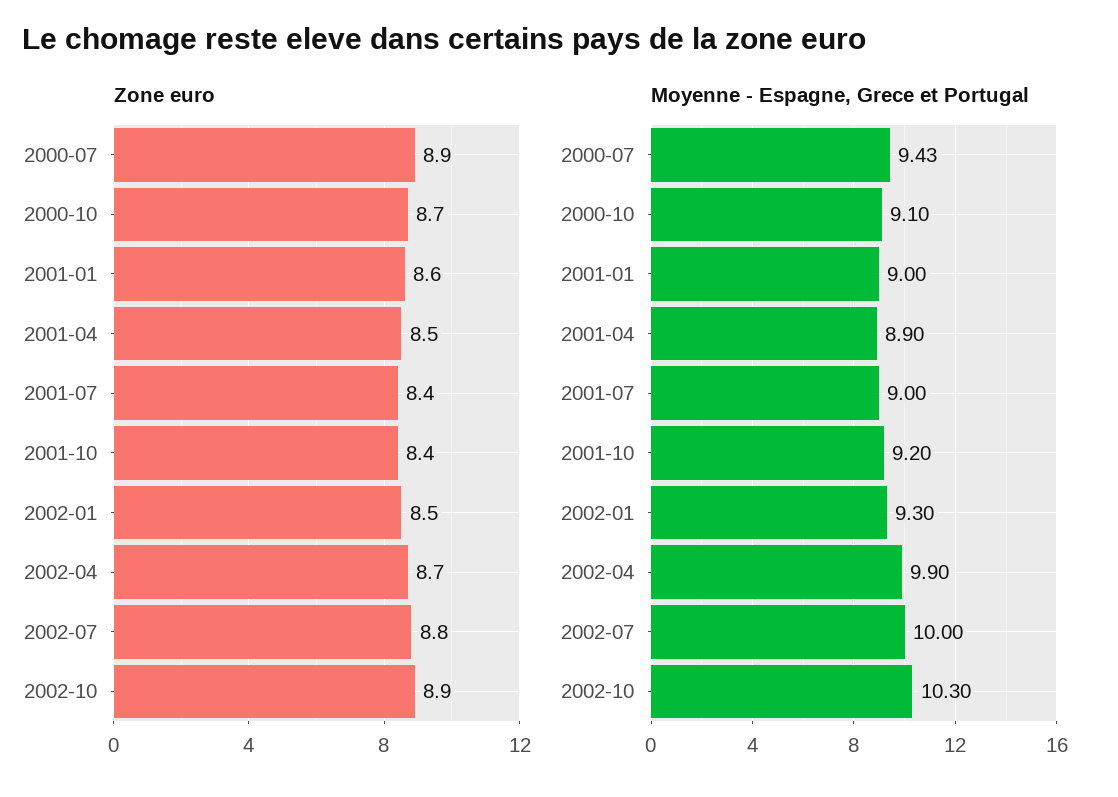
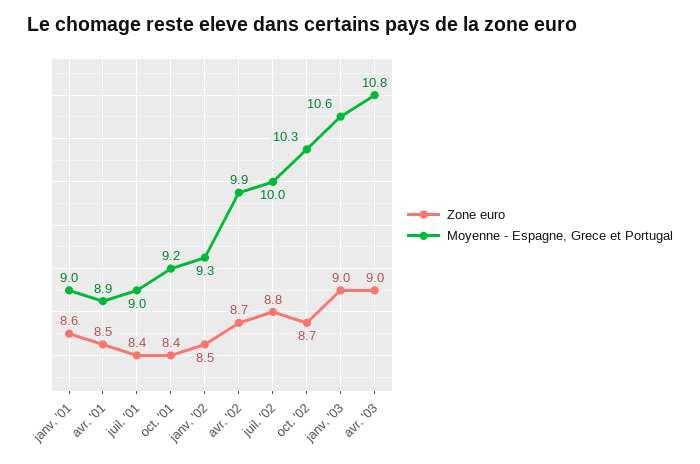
Zone euro, 2000-07: 8.9 -> none
Zone euro, 2000-10: 8.7 -> none
Zone euro, 2002-10: 8.9 -> 8.7
Moyenne - Espagne, Grece et Portugal, 2000-07: 9.43 -> none
Moyenne - Espagne, Grece et Portugal, 2000-10: 9.1 -> none
Zone euro, janv. '03: none -> 9
Moyenne - Espagne, Grece et Portugal, janv. '03: none -> 10.6
Zone euro, avr. '03: none -> 9
Moyenne - Espagne, Grece et Portugal, avr. '03: none -> 10.8

